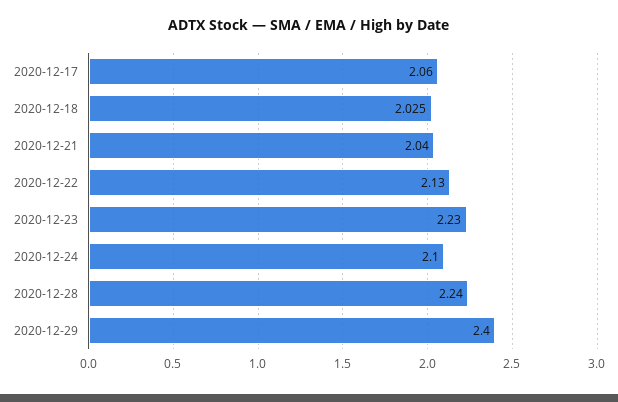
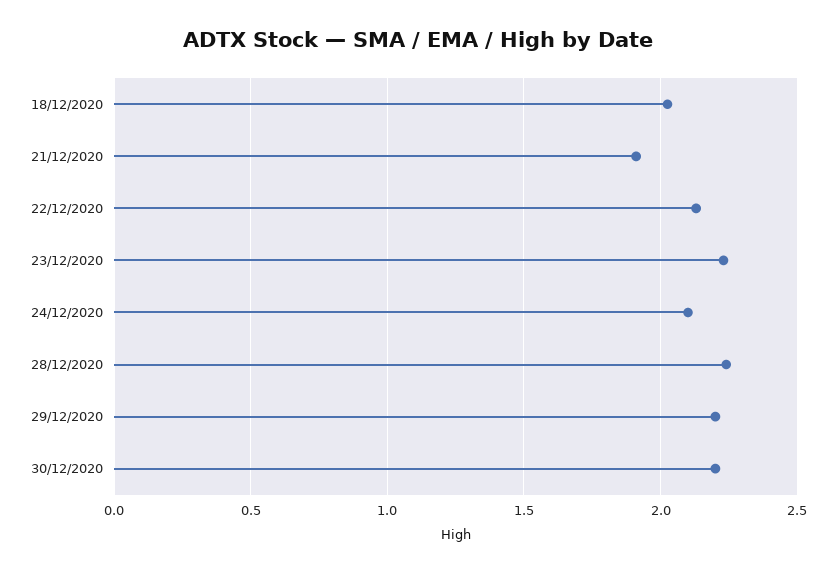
2020-12-17: 2.06 -> none
2020-12-21: 2.04 -> 1.9
2020-12-29: 2.4 -> 2.2
30/12/2020: none -> 2.2

